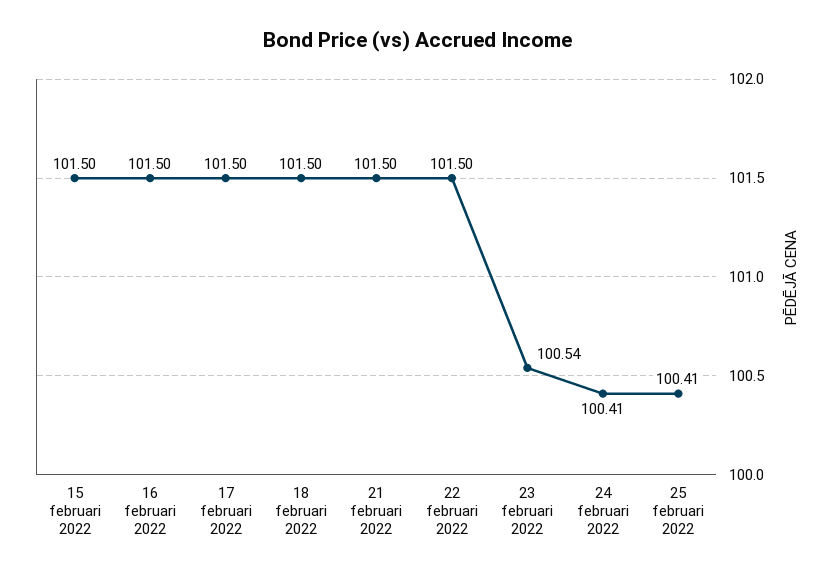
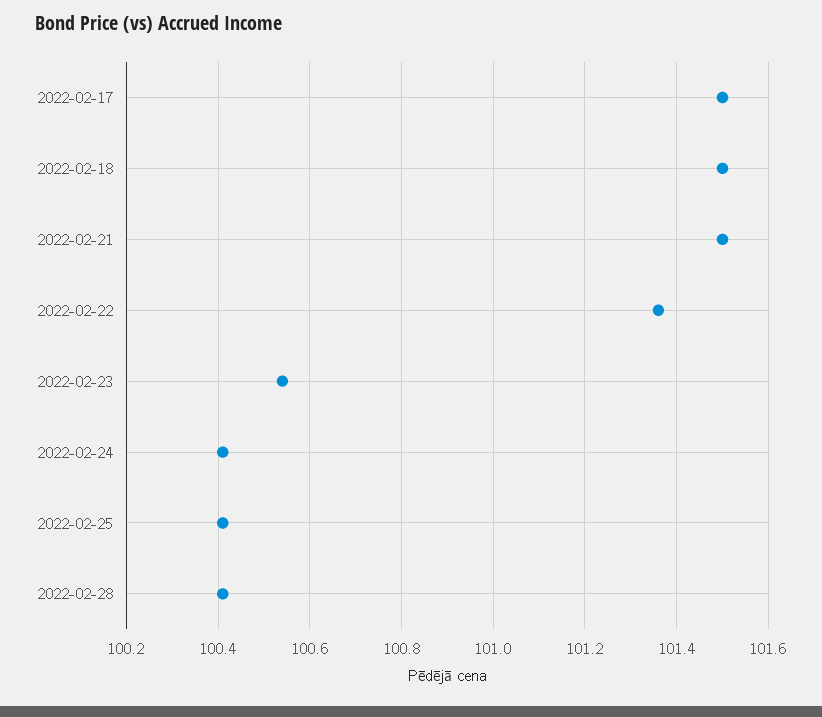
15 februari 2022: 101.5 -> none
16 februari 2022: 101.5 -> none
22 februari 2022: 101.5 -> 101.35
2022-02-28: none -> 100.4

